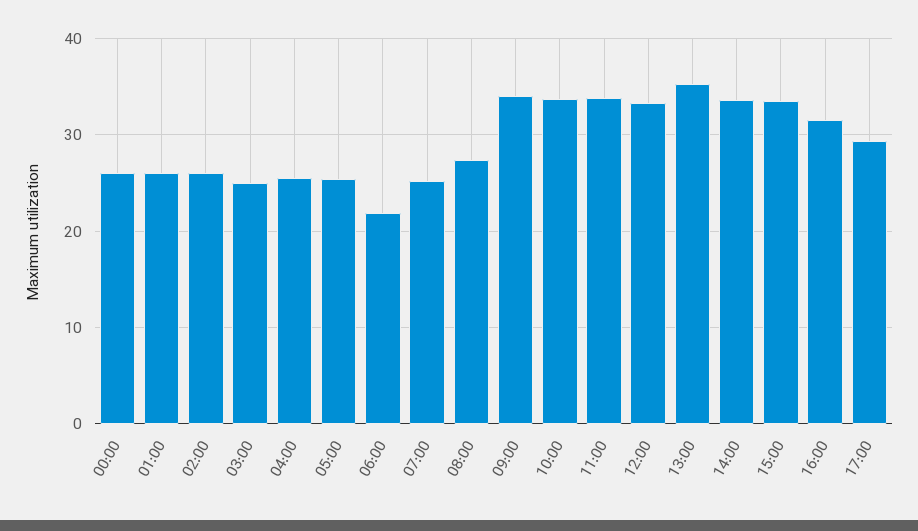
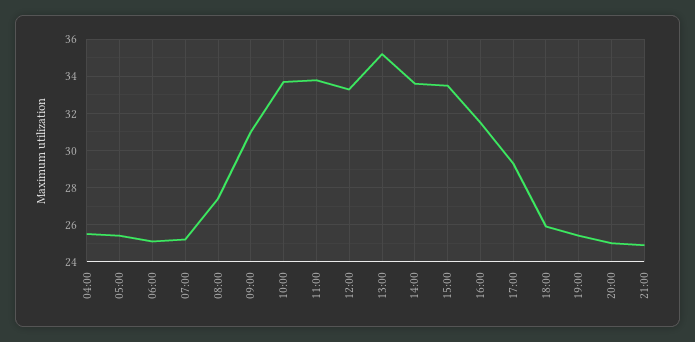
00:00: 26 -> none
01:00: 26 -> none
02:00: 26 -> none
03:00: 25 -> none
06:00: 22 -> 25
09:00: 34 -> 31
18:00: none -> 26
19:00: none -> 25.5
20:00: none -> 25
21:00: none -> 25

